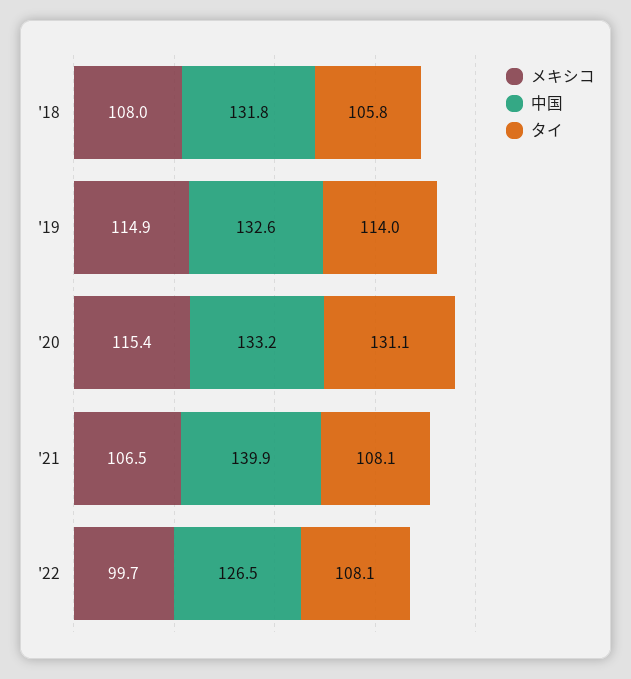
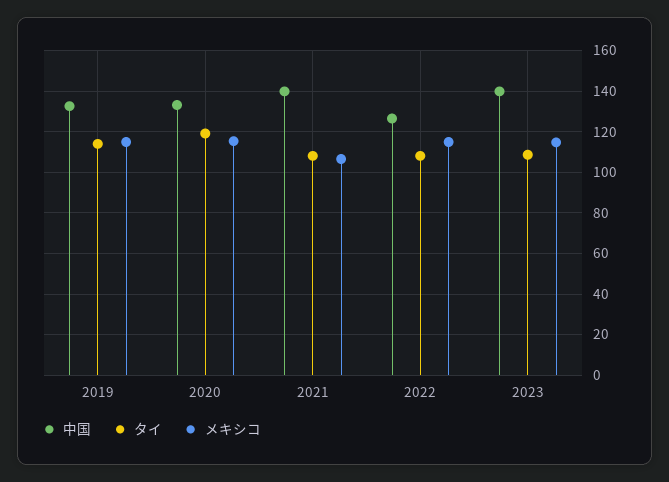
メキシコ, '18: 108 -> none
中国, '18: 131.8 -> none
タイ, '18: 105.8 -> none
タイ, '20: 131.1 -> 120
メキシコ, '22: 99.7 -> 115
中国, 2023: none -> 140
タイ, 2023: none -> 110
メキシコ, 2023: none -> 115

